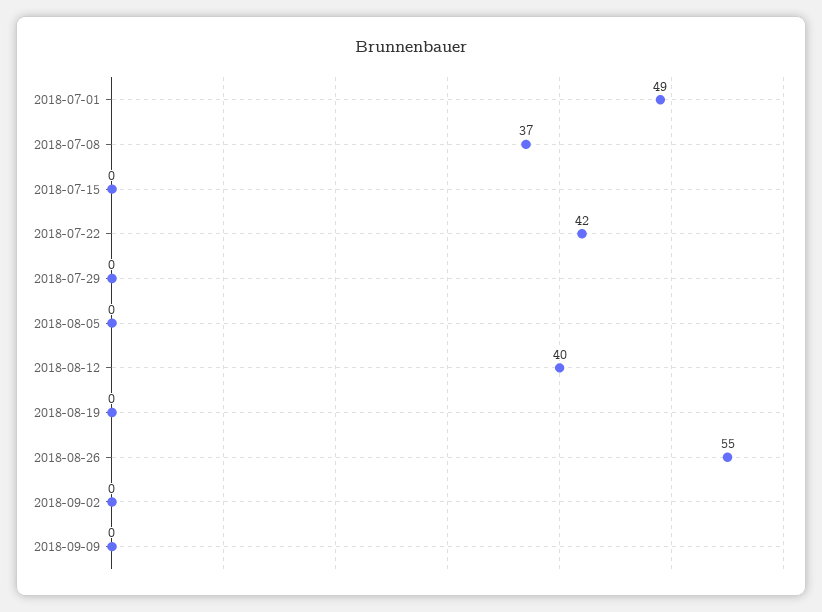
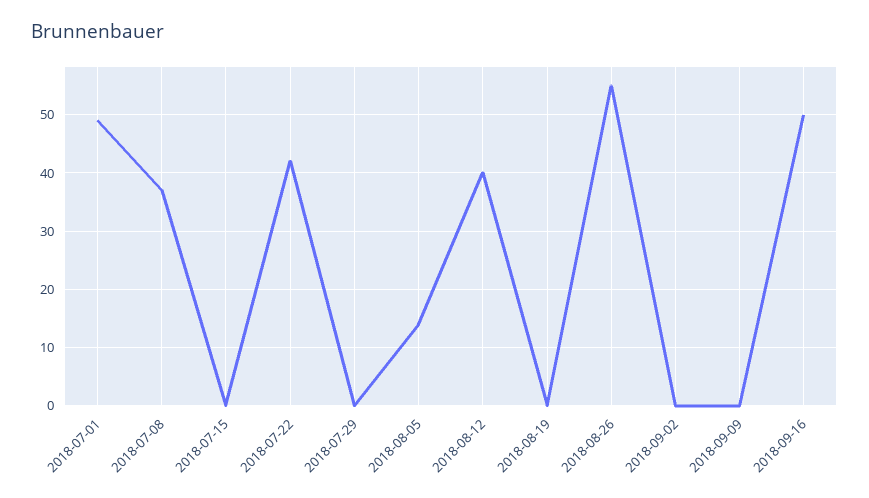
2018-08-05: 0 -> 15
2018-09-16: none -> 50

